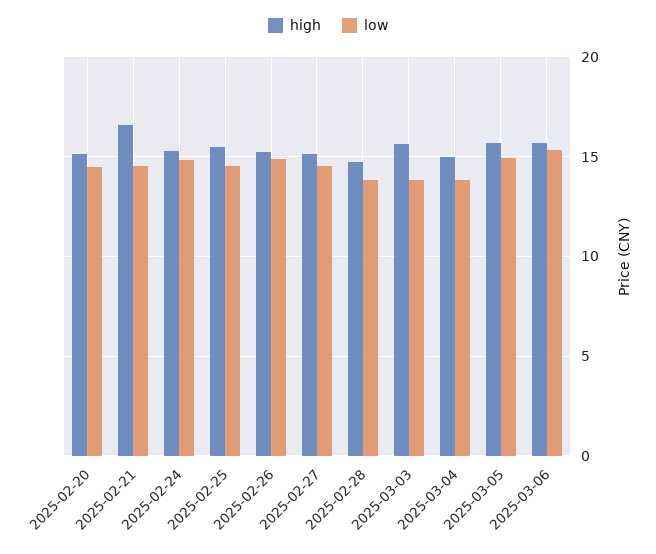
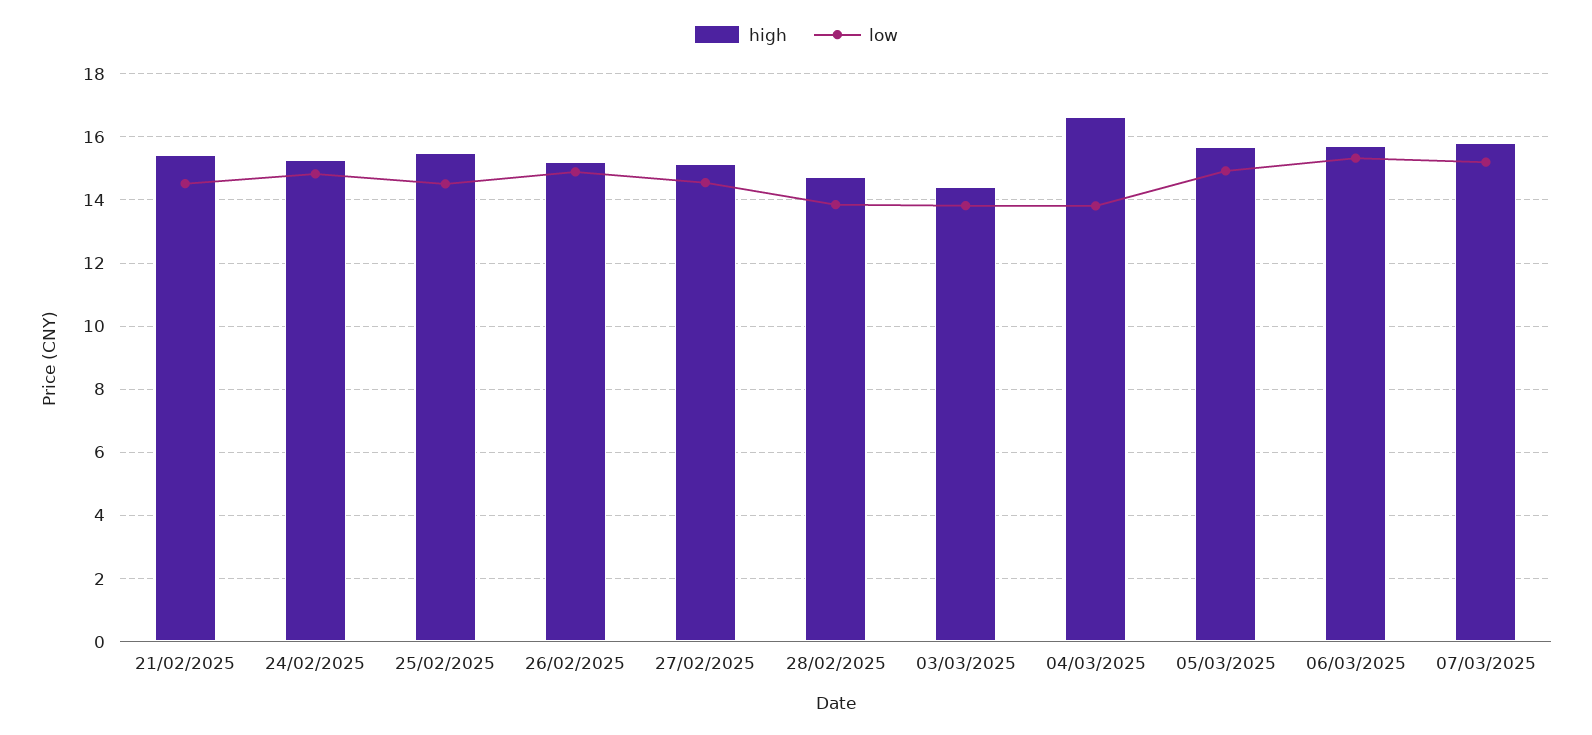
high, 2025-02-20: 15 -> none
low, 2025-02-20: 14.5 -> none
high, 2025-02-21: 16.5 -> 15.4
high, 2025-03-03: 15.5 -> 14.4
high, 2025-03-04: 15 -> 16.6
high, 07/03/2025: none -> 15.8
low, 07/03/2025: none -> 15.2

